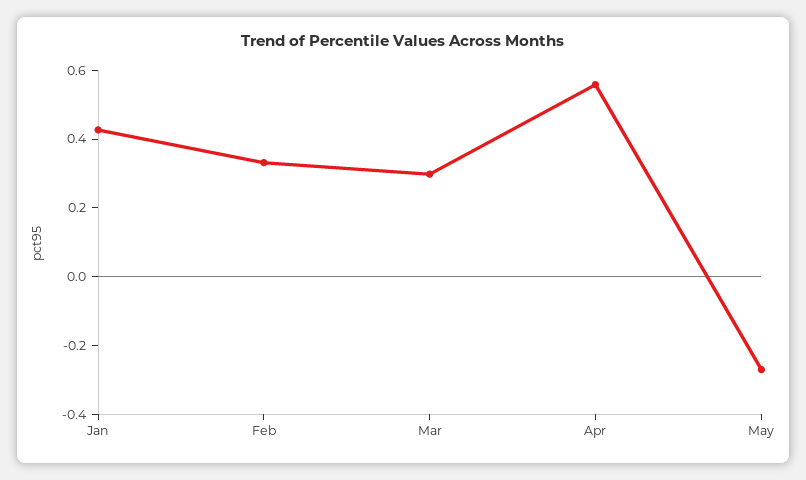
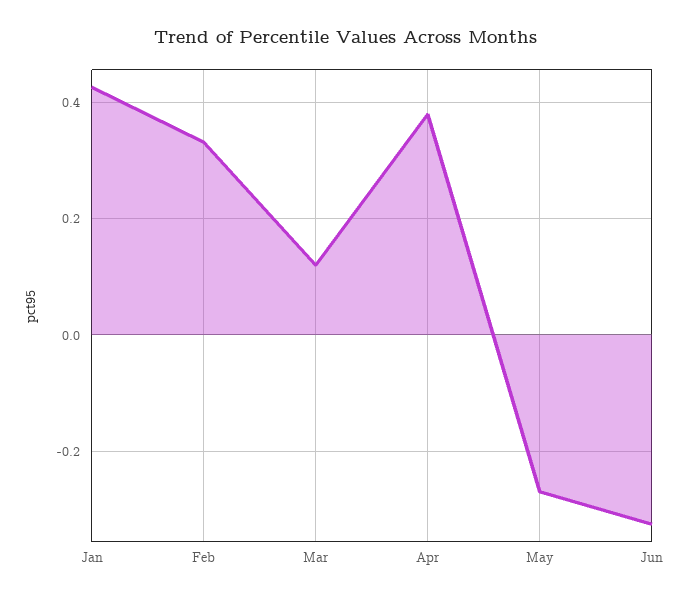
Mar: 0.3 -> 0.12
Apr: 0.55 -> 0.38
Jun: none -> -0.32

